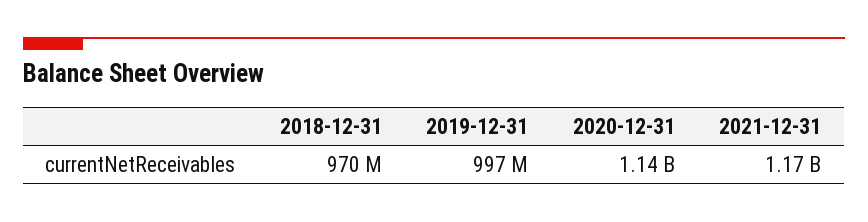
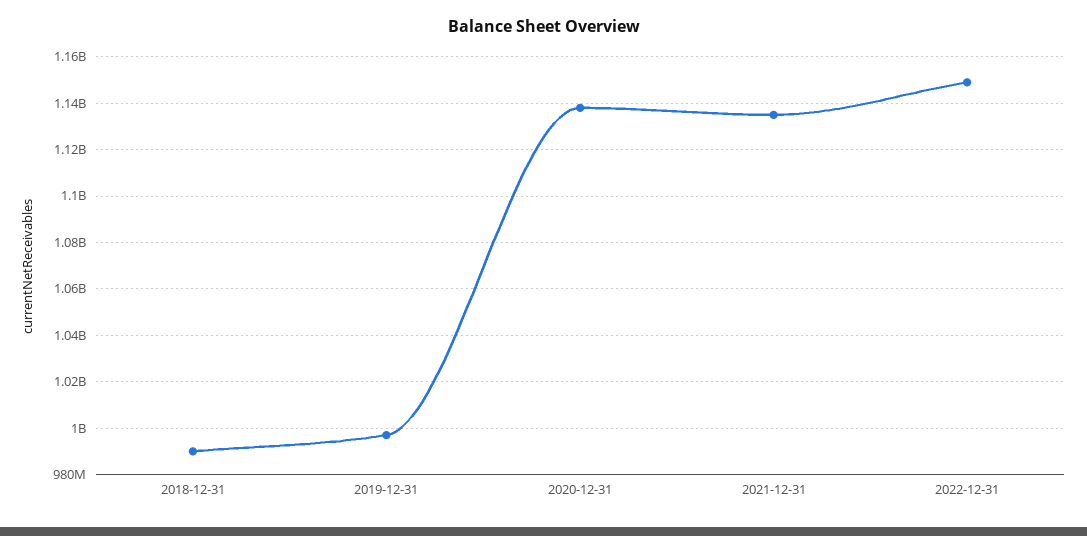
2018-12-31: 970000000 -> 990000000
2021-12-31: 1170000000 -> 1135000000
2022-12-31: none -> 1150000000

